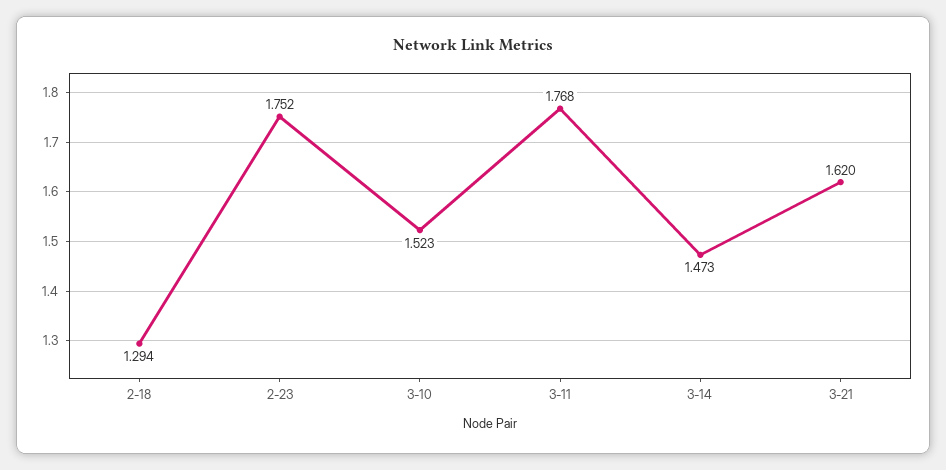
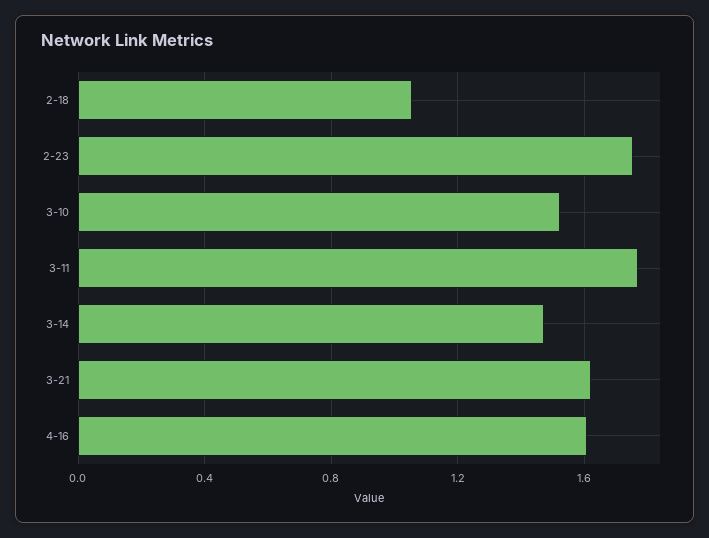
2-18: 1.294 -> 1.05
4-16: none -> 1.6

